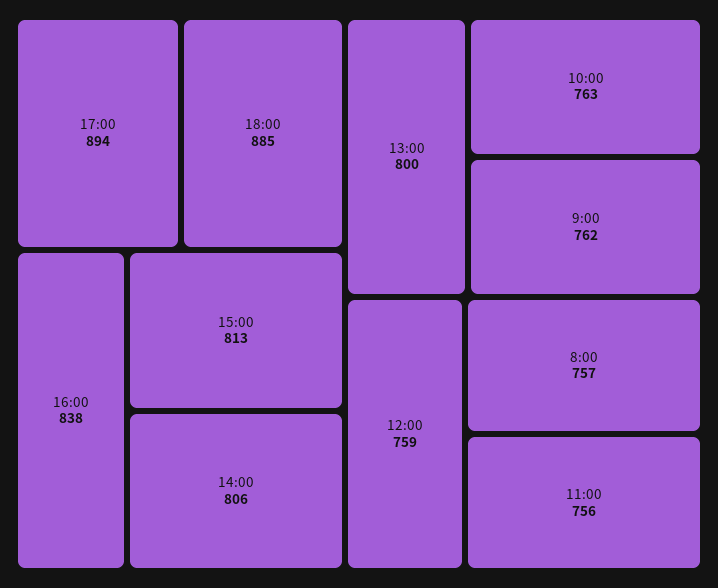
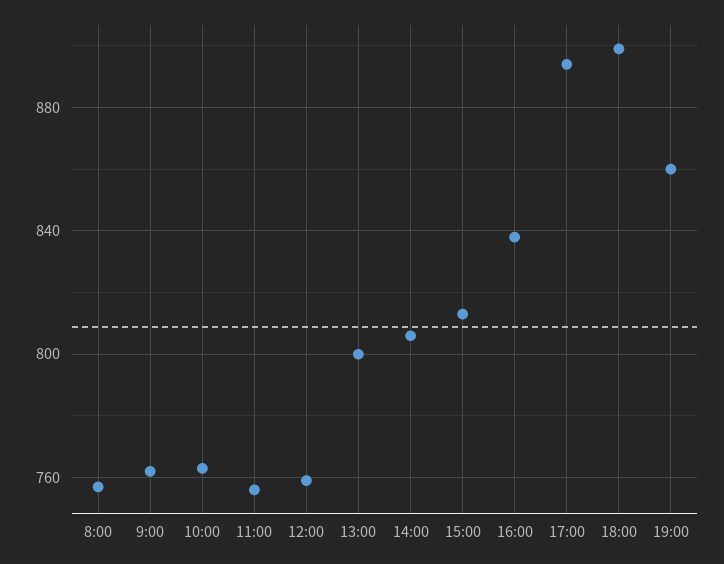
18:00: 885 -> 900
19:00: none -> 860

